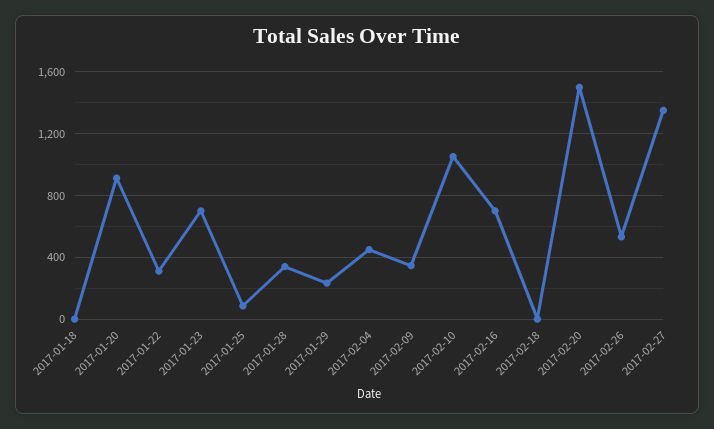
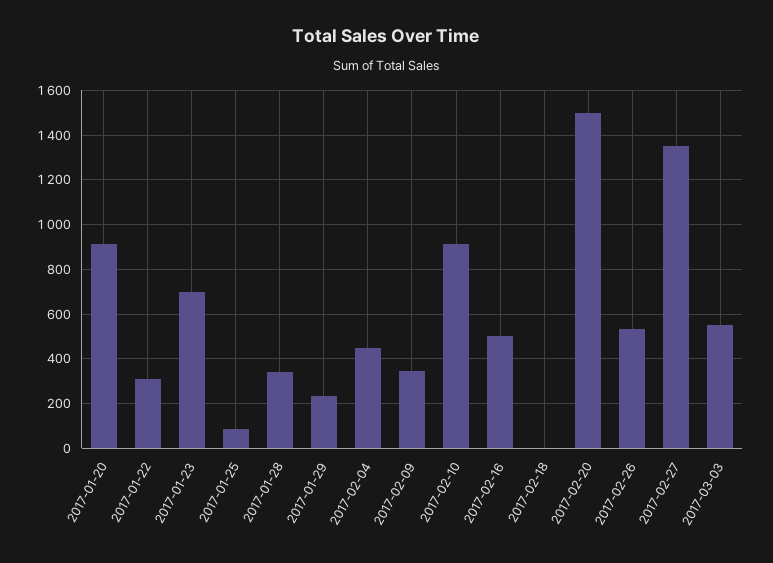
2017-01-18: 0 -> none
2017-02-10: 1050 -> 900
2017-02-16: 700 -> 500
2017-03-03: none -> 550

